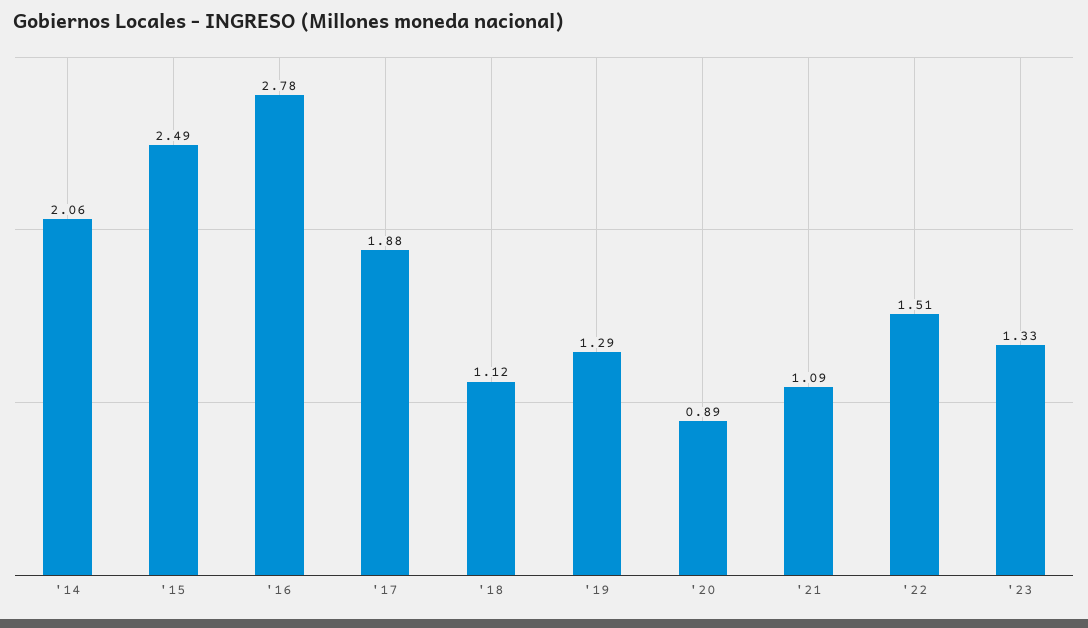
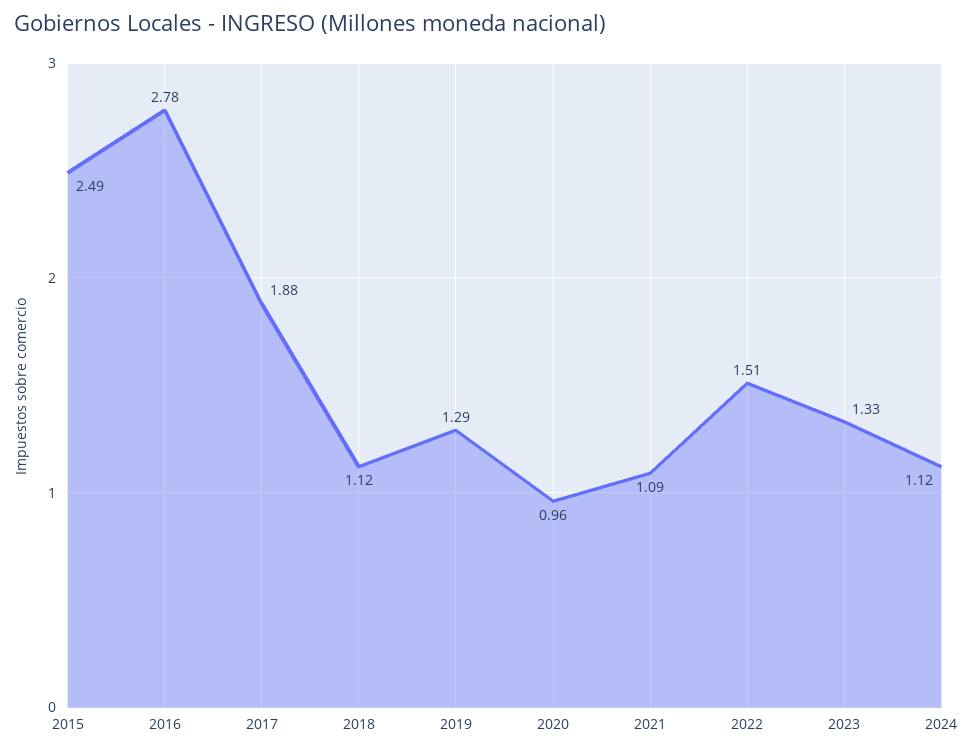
'14: 2.06 -> none
'20: 0.89 -> 0.96
2024: none -> 1.12

